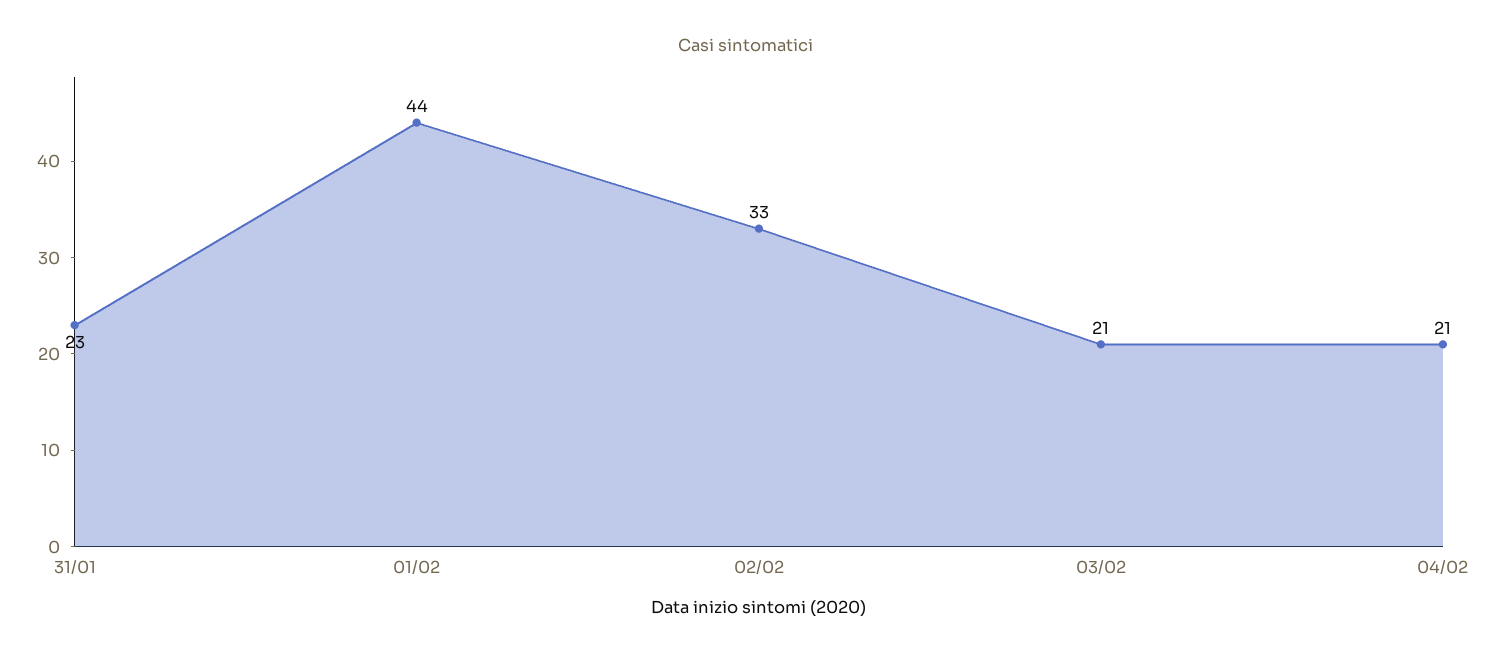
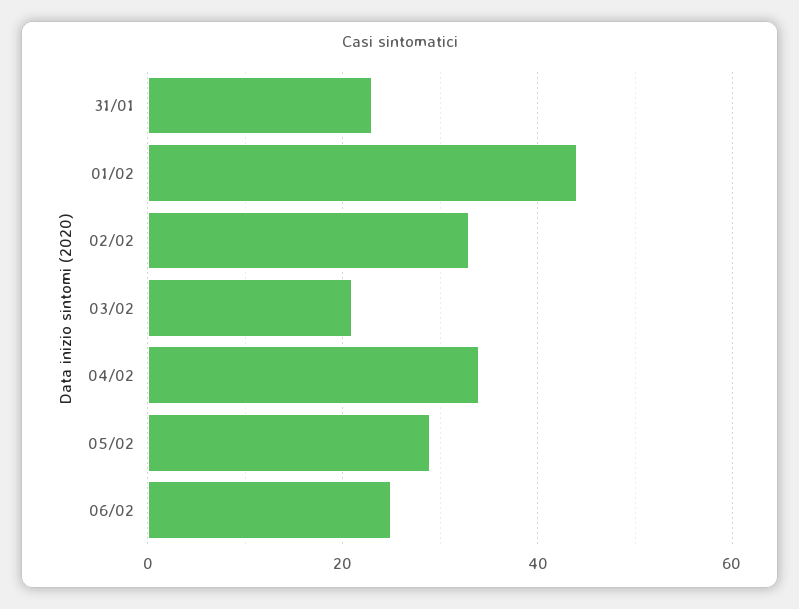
04/02: 21 -> 35
05/02: none -> 30
06/02: none -> 25

